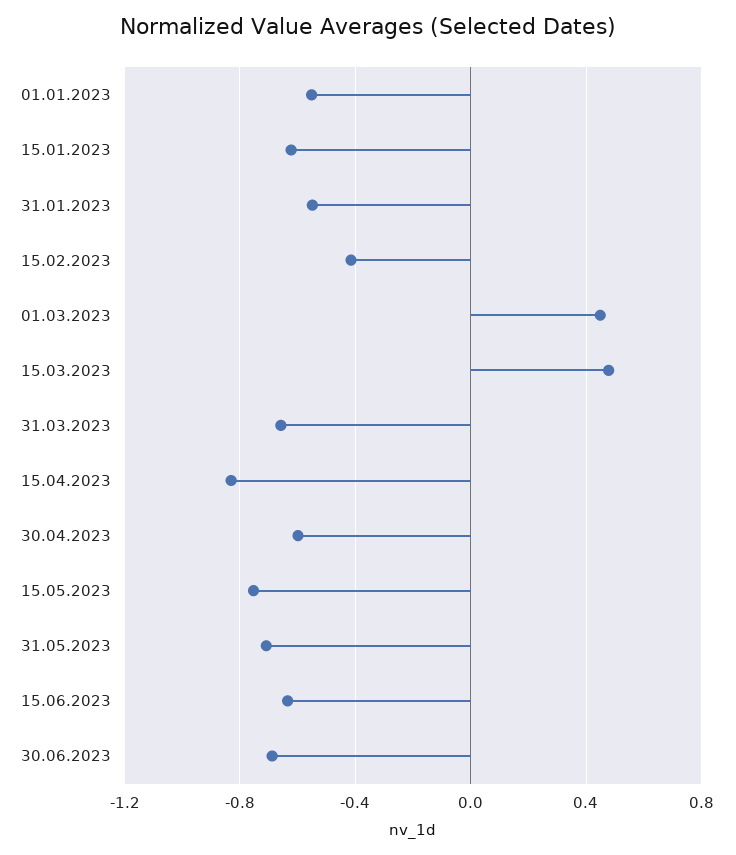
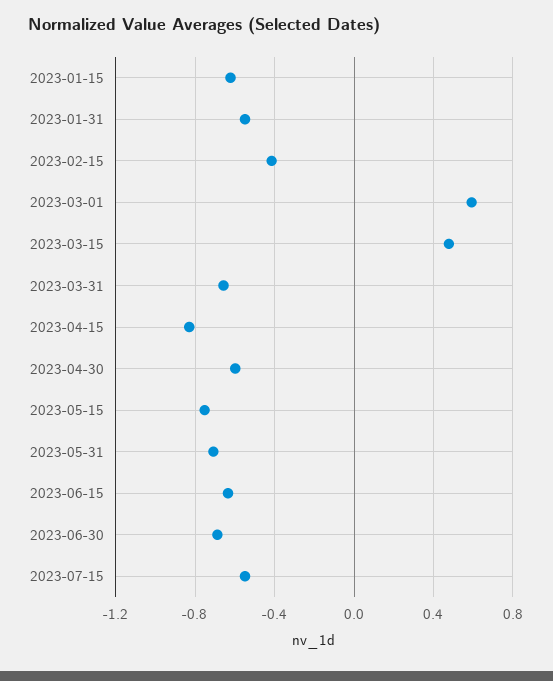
01.01.2023: -0.55 -> none
01.03.2023: 0.45 -> 0.6
2023-07-15: none -> -0.55

